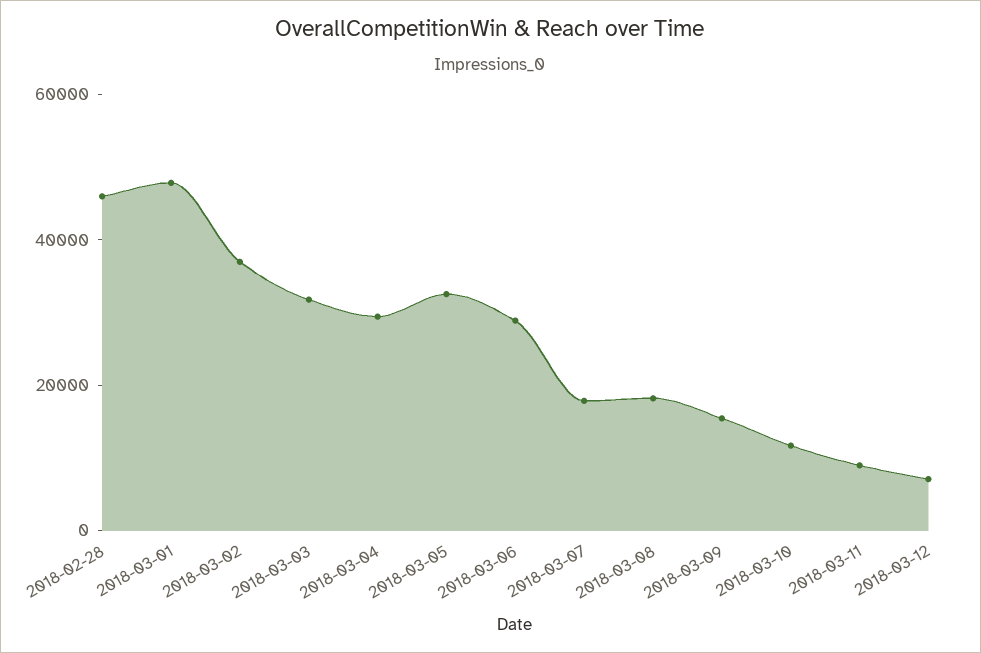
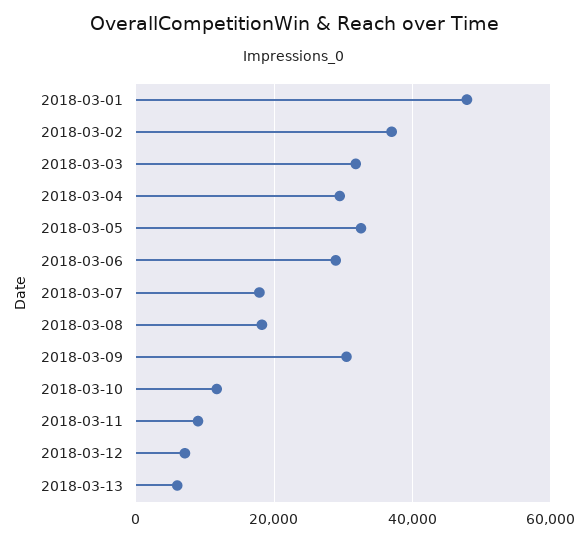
2018-02-28: 45000 -> none
2018-03-09: 15000 -> 30000
2018-03-13: none -> 6000

